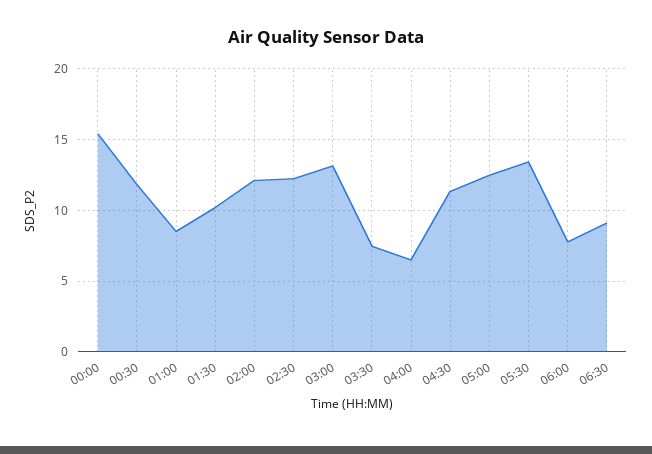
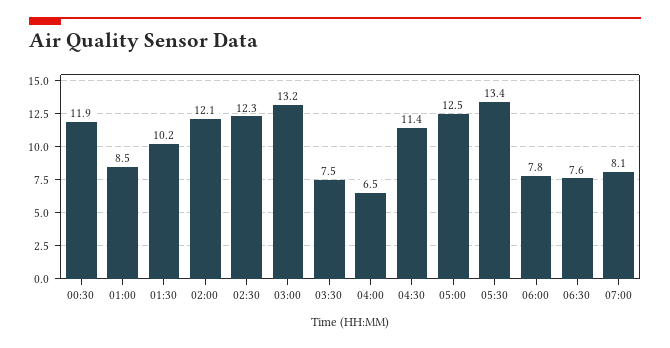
00:00: 15.5 -> none
06:30: 9 -> 7.6
07:00: none -> 8.1

